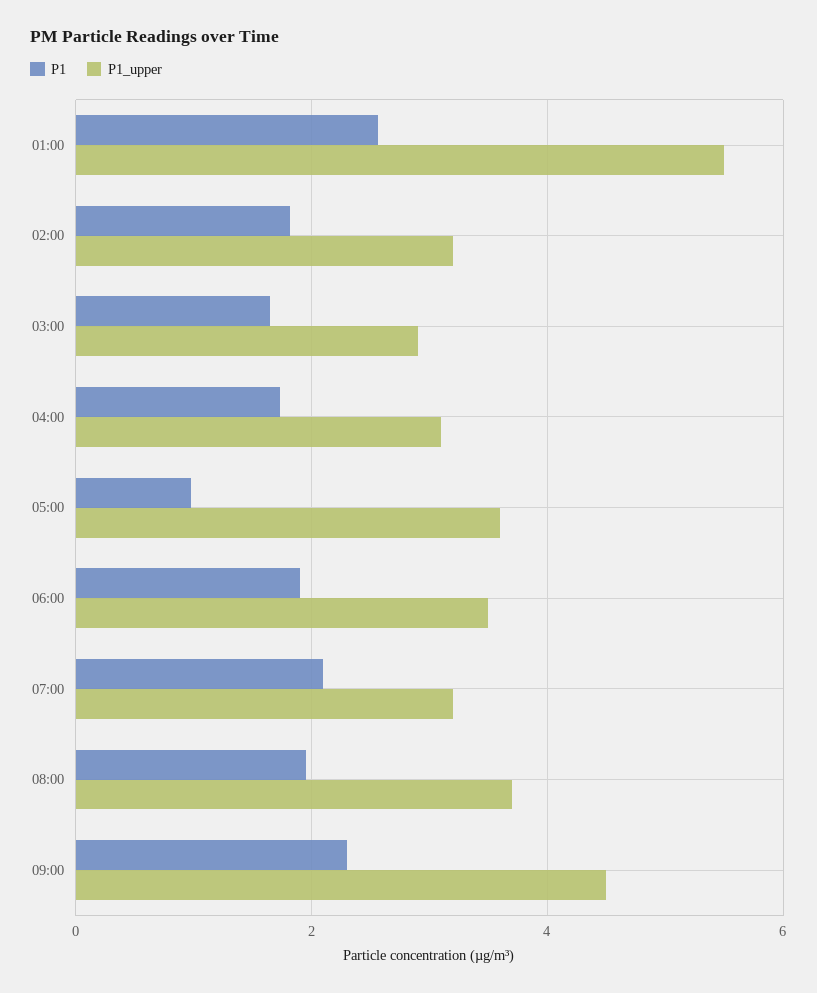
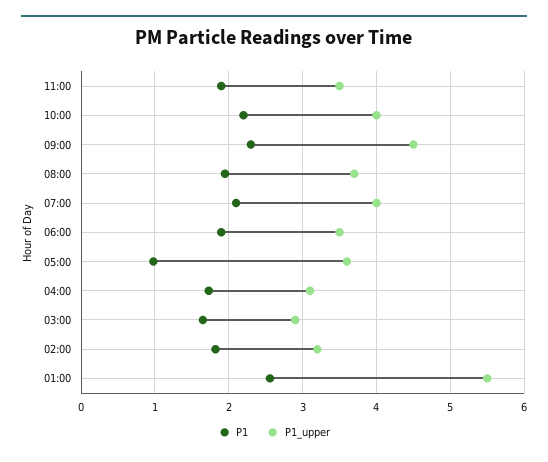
P1_upper, 07:00: 3.2 -> 4
P1, 11:00: none -> 1.9
P1_upper, 11:00: none -> 3.5
P1, 10:00: none -> 2.2
P1_upper, 10:00: none -> 4

